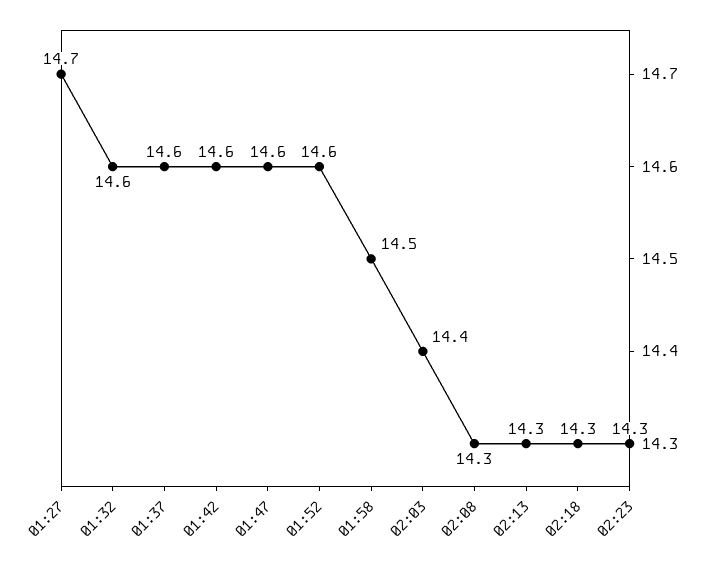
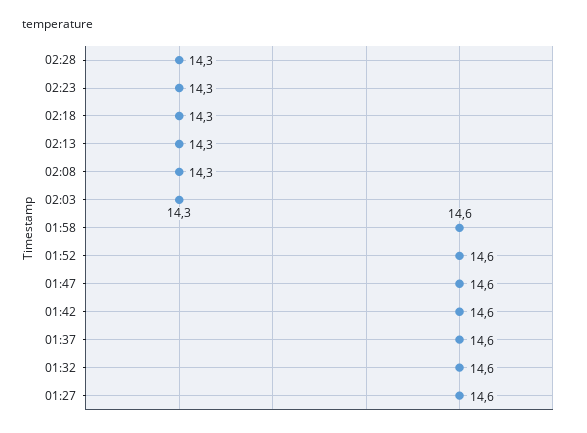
01:27: 14.7 -> 14.6
01:58: 14.5 -> 14.6
02:03: 14.4 -> 14.3
02:28: none -> 14.3

